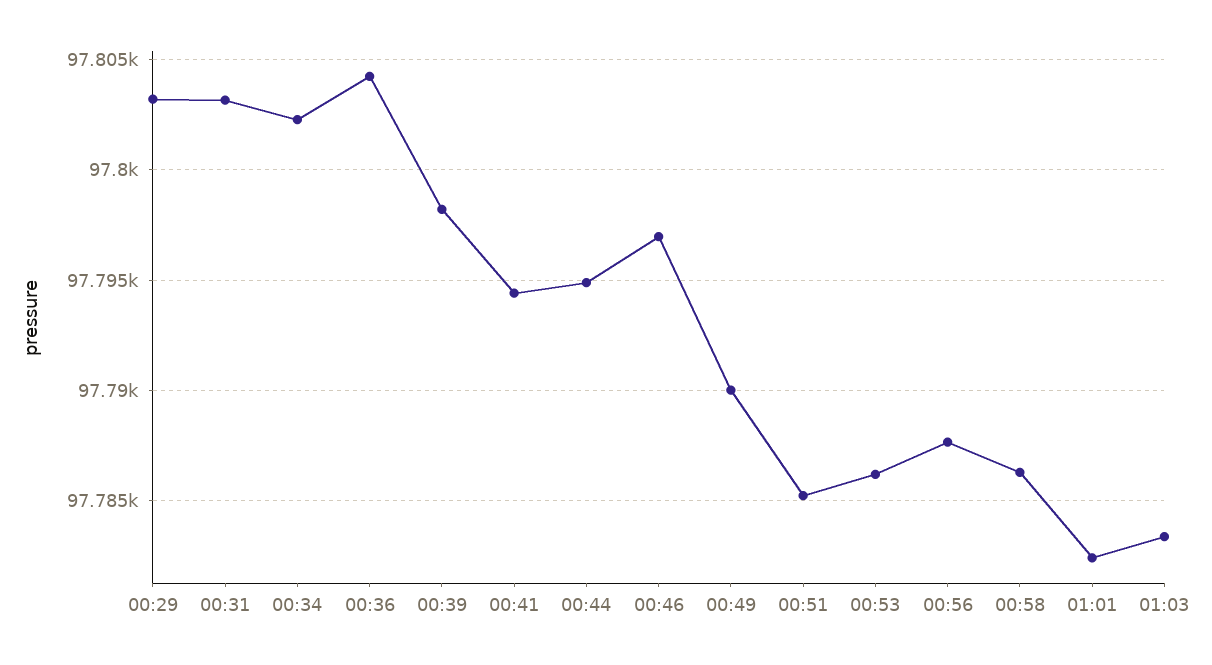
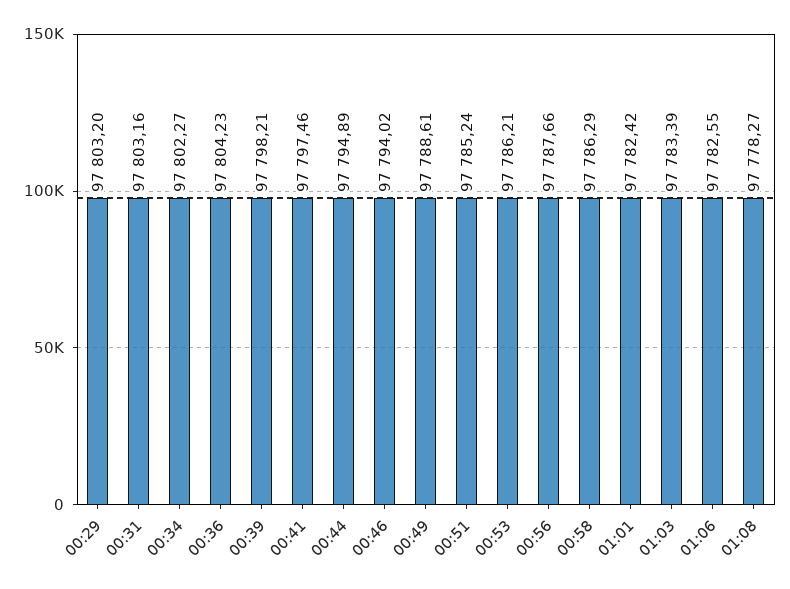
00:41: 97794.5 -> 97797.46
00:46: 97797 -> 97794.02
00:49: 97790 -> 97788.61
01:06: none -> 97782.55
01:08: none -> 97778.27

